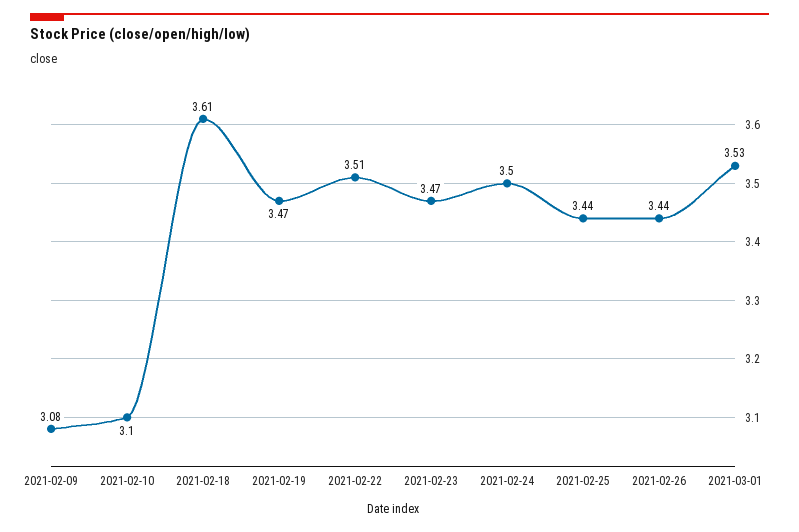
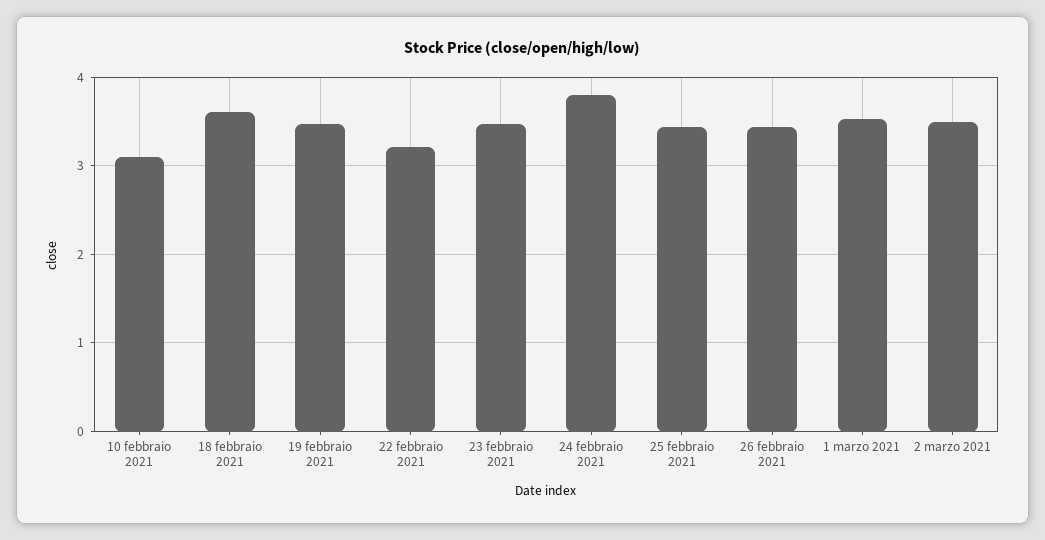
2021-02-09: 3.08 -> none
2021-02-22: 3.51 -> 3.2
2021-02-24: 3.5 -> 3.8
2 marzo 2021: none -> 3.5

